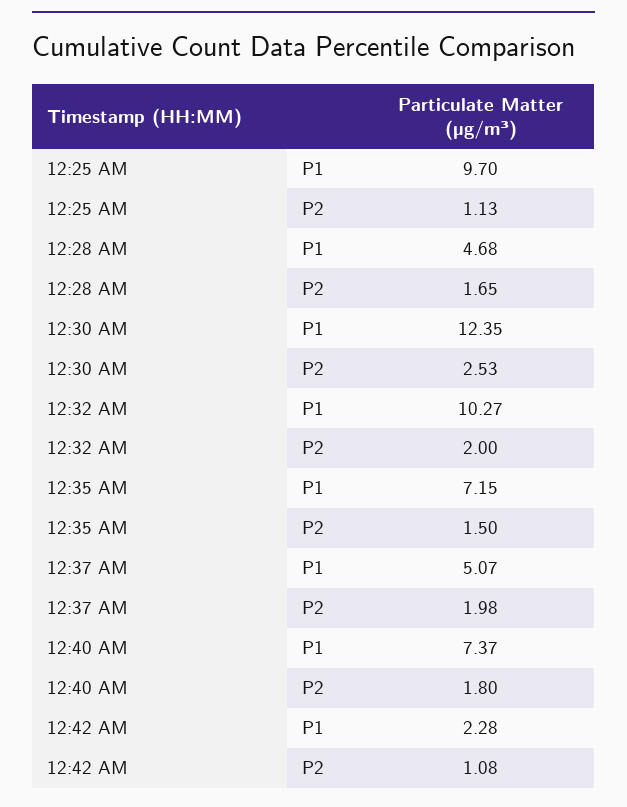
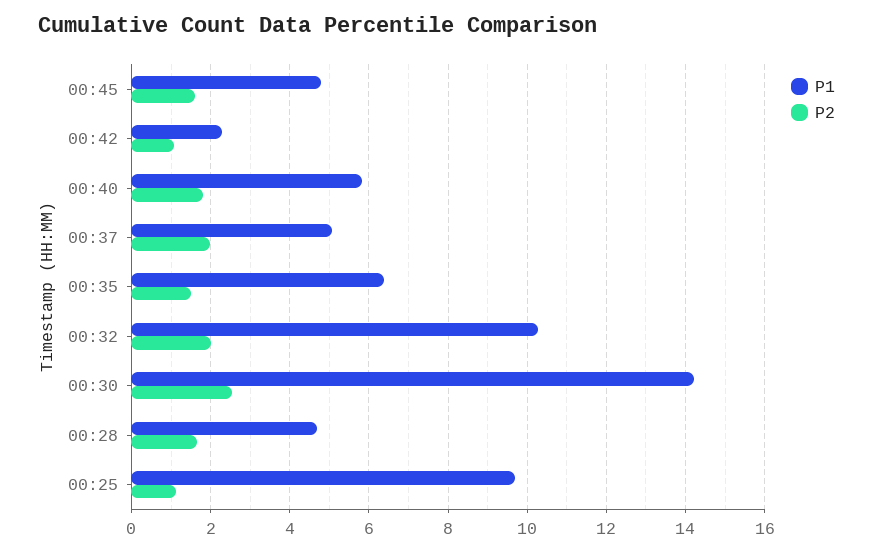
P1, 12:30 AM: 12.35 -> 14.2
P1, 12:35 AM: 7.15 -> 6.4
P1, 12:40 AM: 7.37 -> 5.8
P1, 00:45: none -> 4.8
P2, 00:45: none -> 1.6

